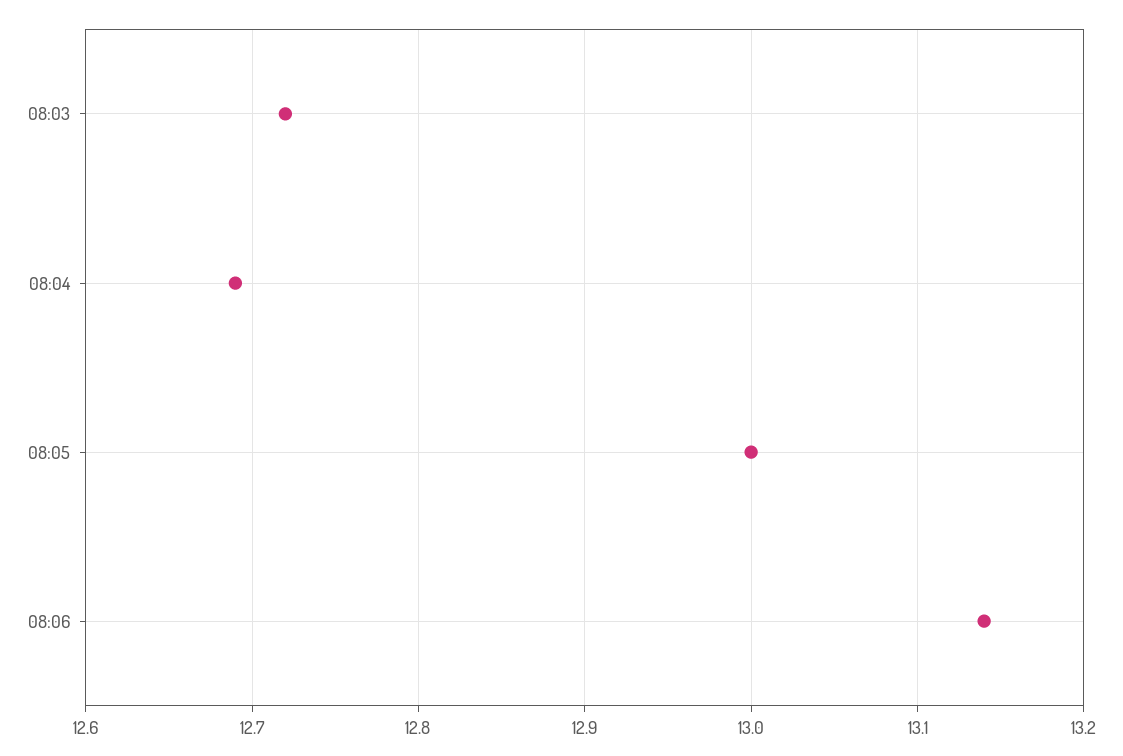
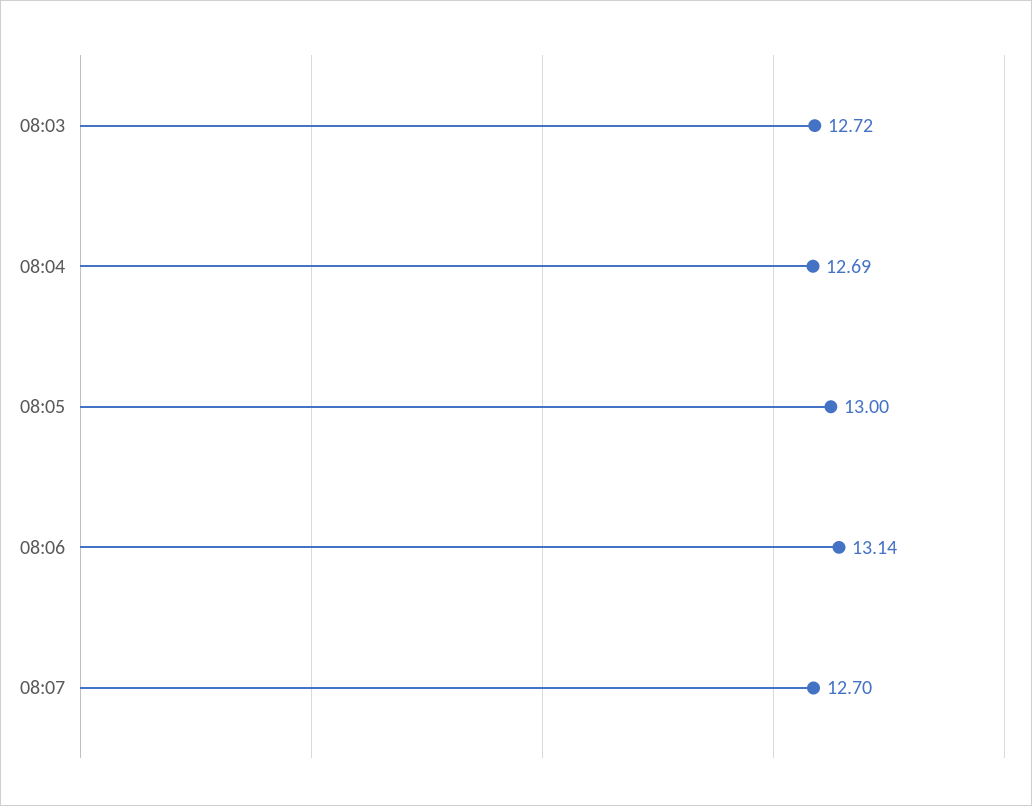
08:07: none -> 12.7

